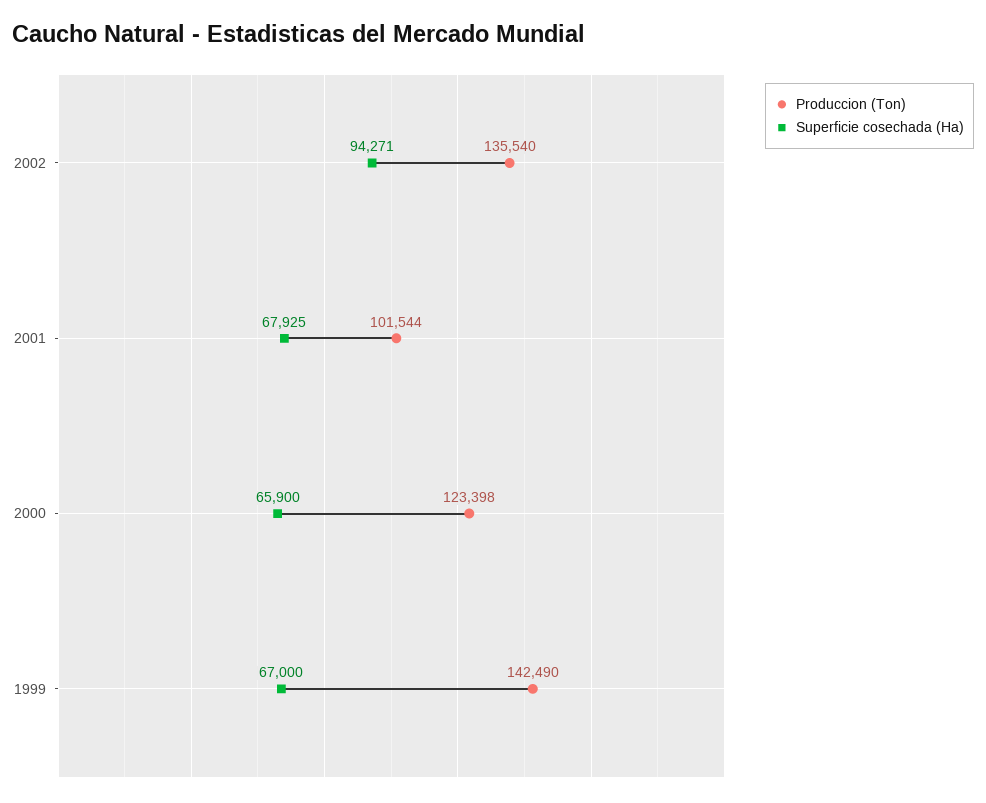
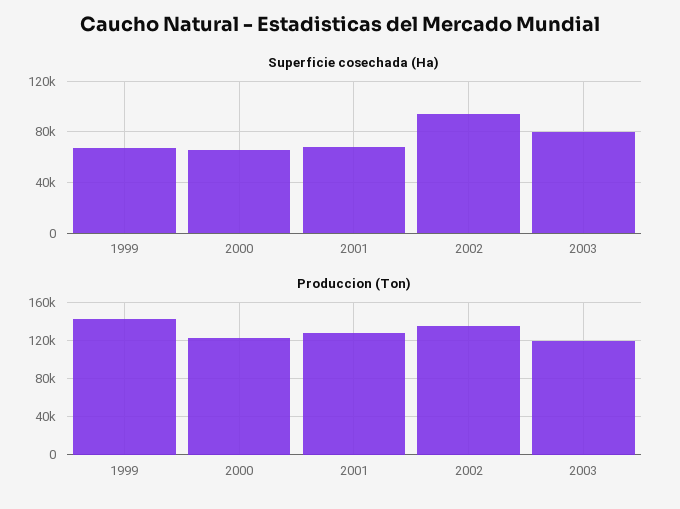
Produccion (Ton), 2001: 101544 -> 130000
Superficie cosechada (Ha), 2003: none -> 80000
Produccion (Ton), 2003: none -> 120000

